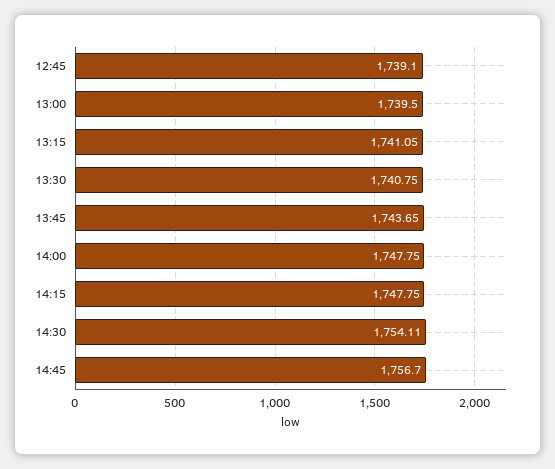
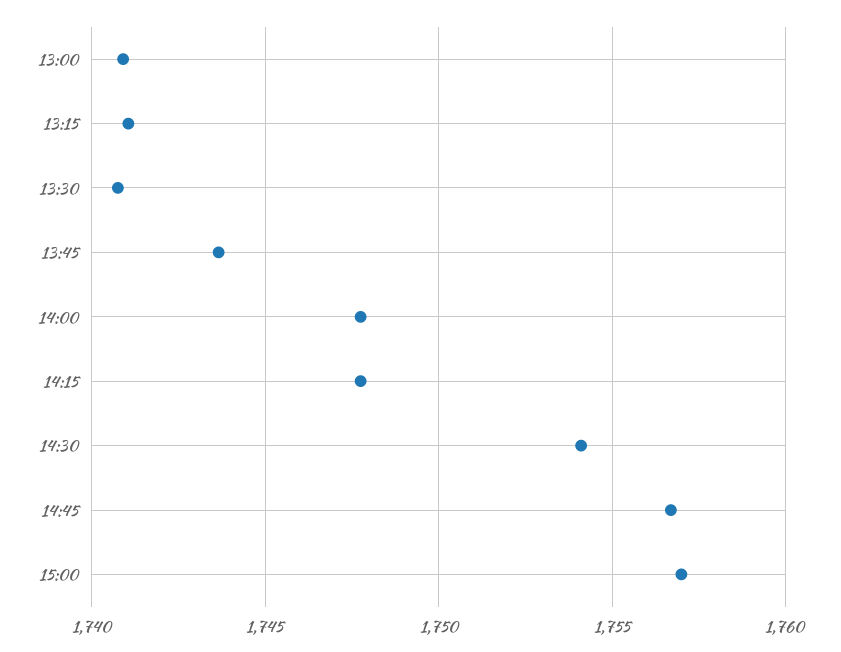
12:45: 1739.1 -> none
13:00: 1739.5 -> 1741
15:00: none -> 1757

